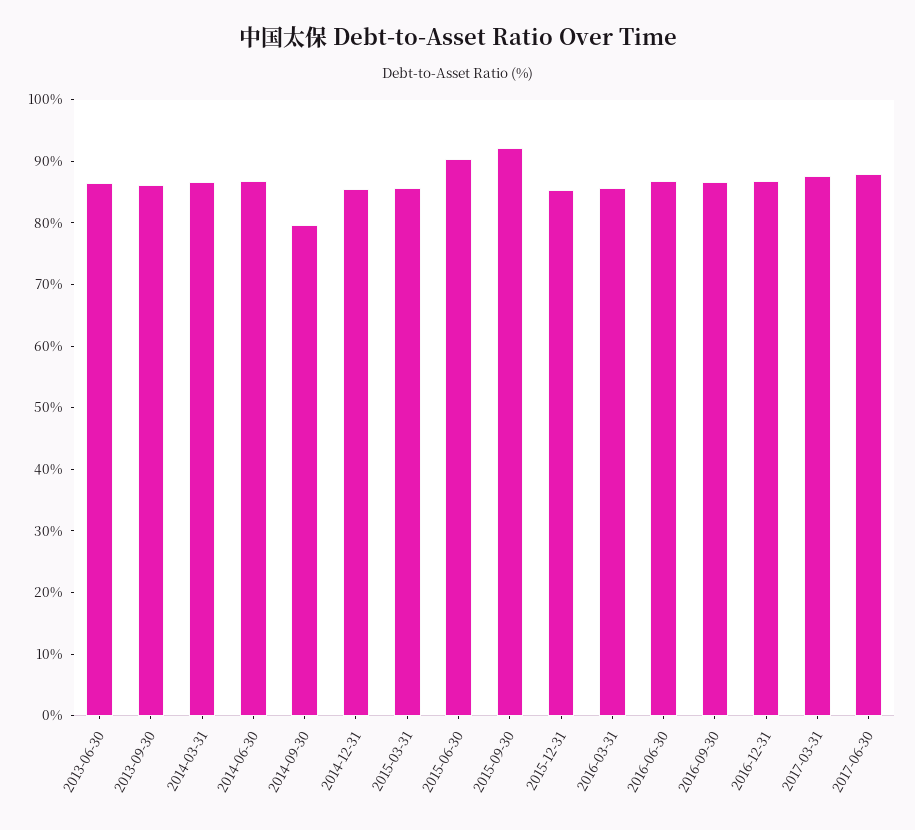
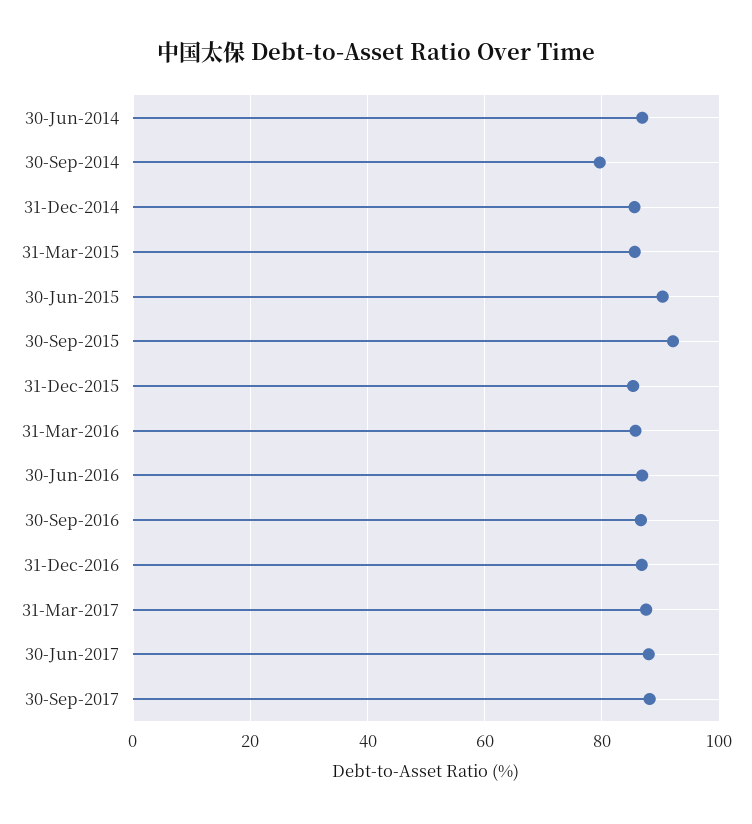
2013-06-30: 86 -> none
2013-09-30: 86 -> none
2014-03-31: 86 -> none
30-Sep-2017: none -> 88

